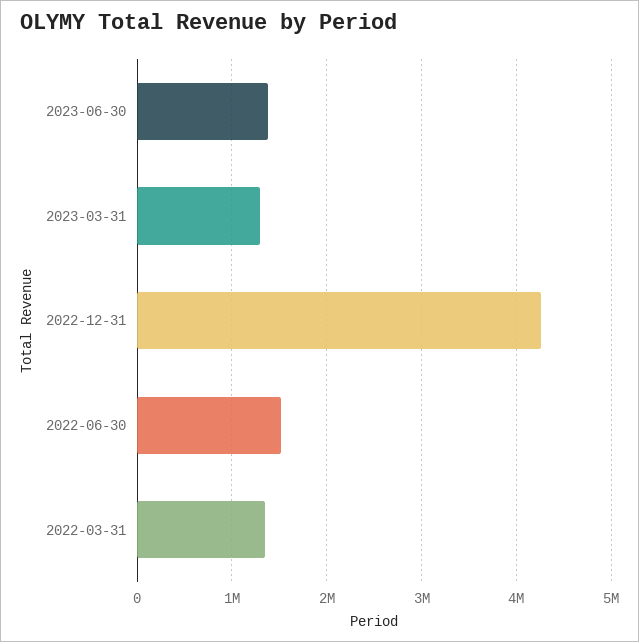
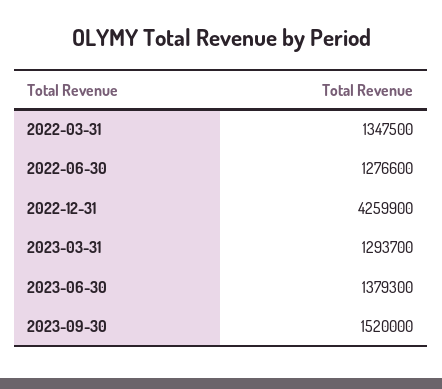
2022-06-30: 1500000 -> 1276600
2023-09-30: none -> 1520000

